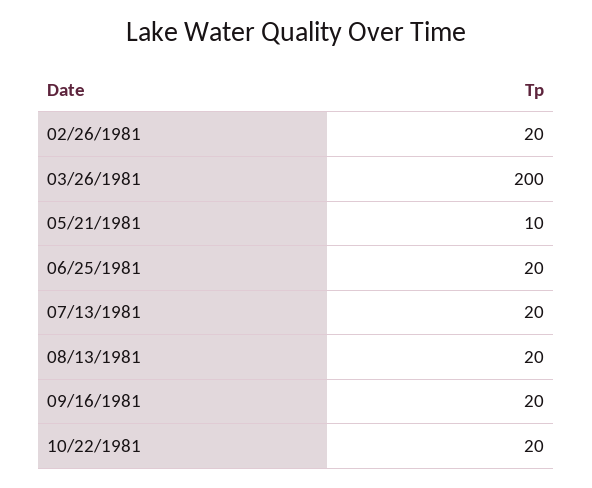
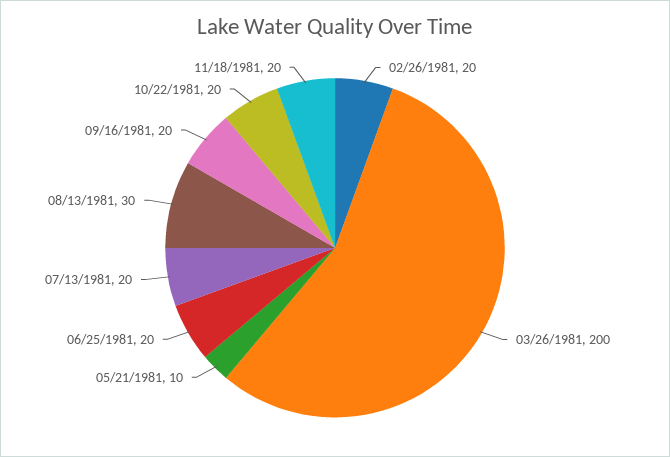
08/13/1981: 20 -> 30
11/18/1981: none -> 20

